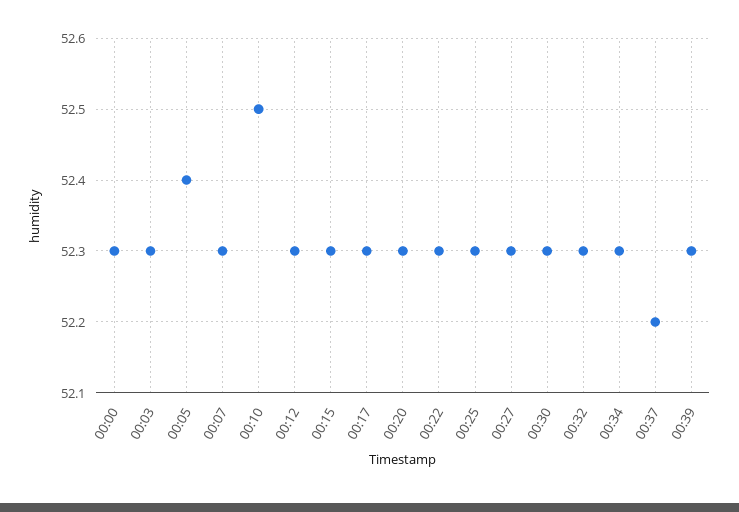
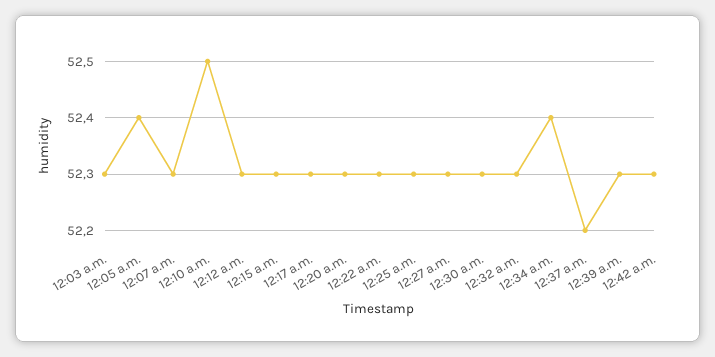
00:00: 52.3 -> none
00:34: 52.3 -> 52.4
12:42 a.m.: none -> 52.3

